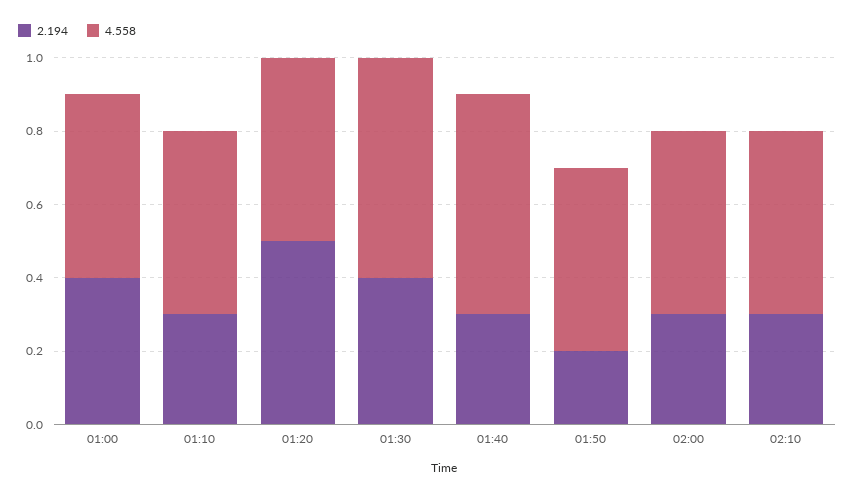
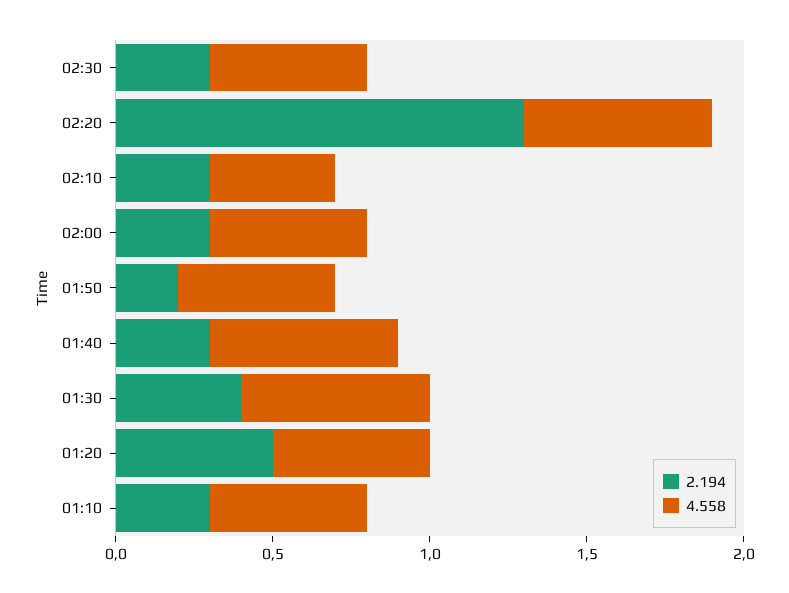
2.194, 01:00: 0.4 -> none
4.558, 01:00: 0.5 -> none
4.558, 02:10: 0.5 -> 0.4
2.194, 02:30: none -> 0.3
4.558, 02:30: none -> 0.5
2.194, 02:20: none -> 1.3
4.558, 02:20: none -> 0.6

